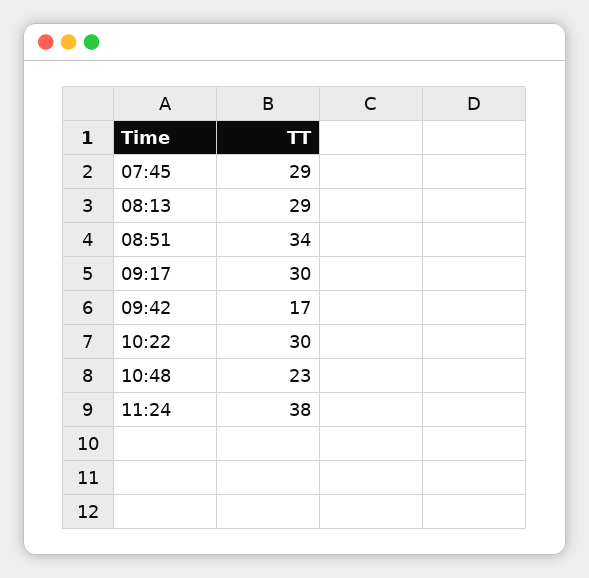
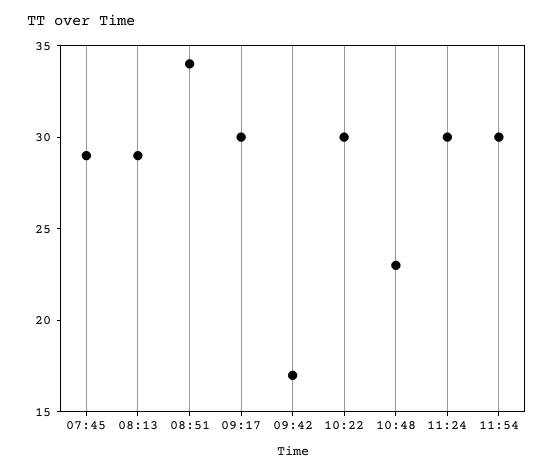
11:24: 38 -> 30
11:54: none -> 30

